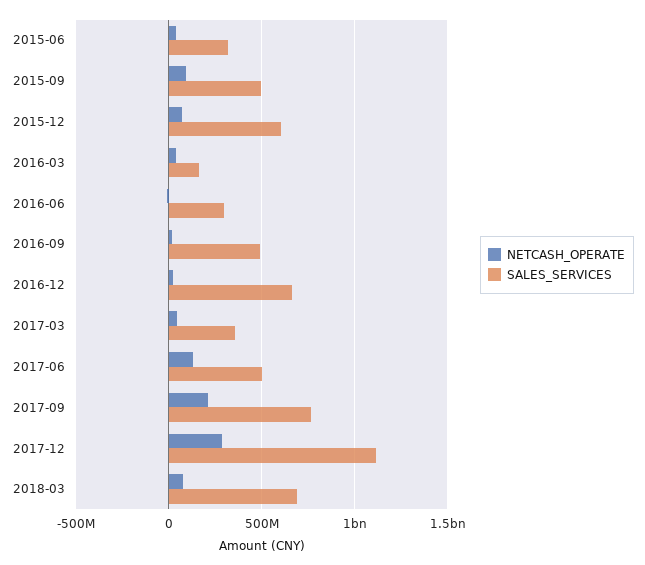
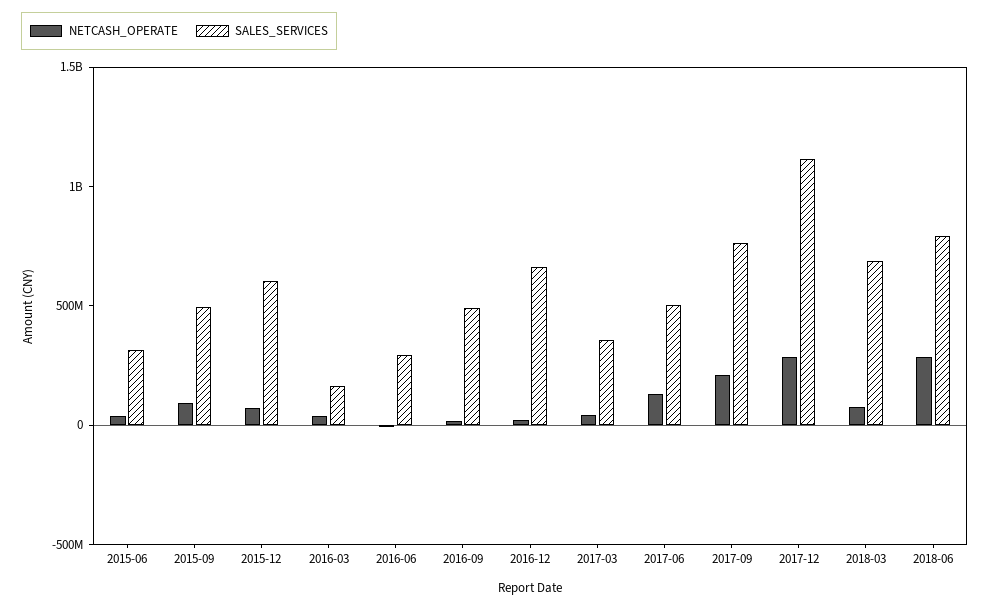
NETCASH_OPERATE, 2018-06: none -> 300000000
SALES_SERVICES, 2018-06: none -> 800000000

